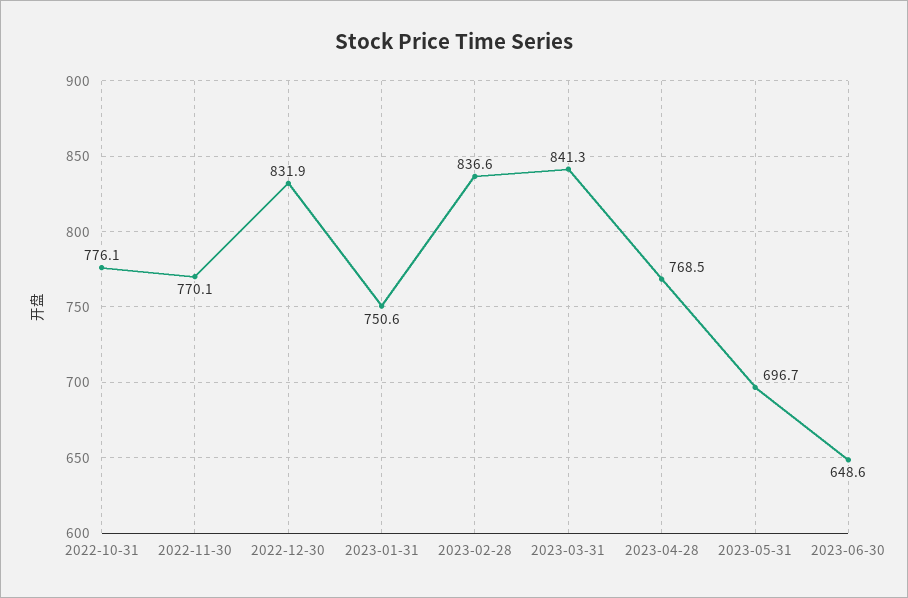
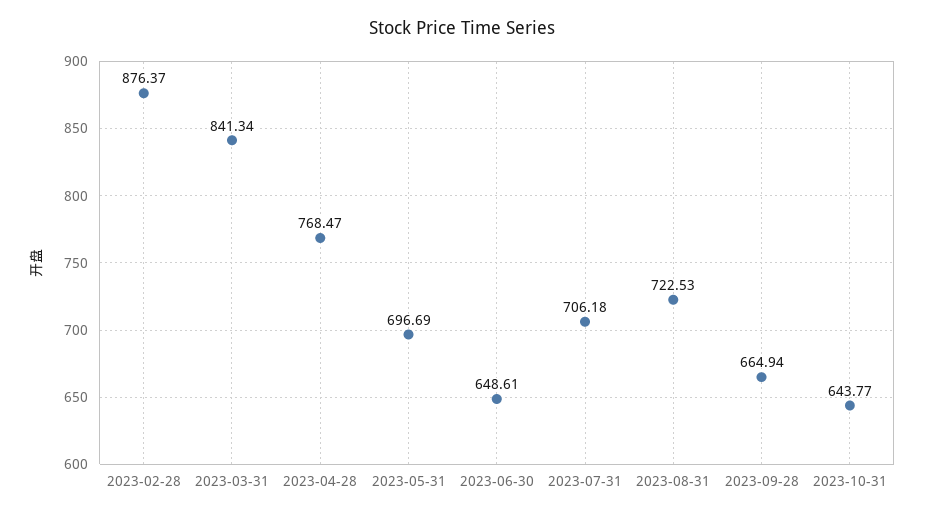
2022-10-31: 776.1 -> none
2022-11-30: 770.1 -> none
2022-12-30: 831.9 -> none
2023-01-31: 750.6 -> none
2023-02-28: 836.6 -> 876.37
2023-07-31: none -> 706.18
2023-08-31: none -> 722.53
2023-09-28: none -> 664.94
2023-10-31: none -> 643.77

